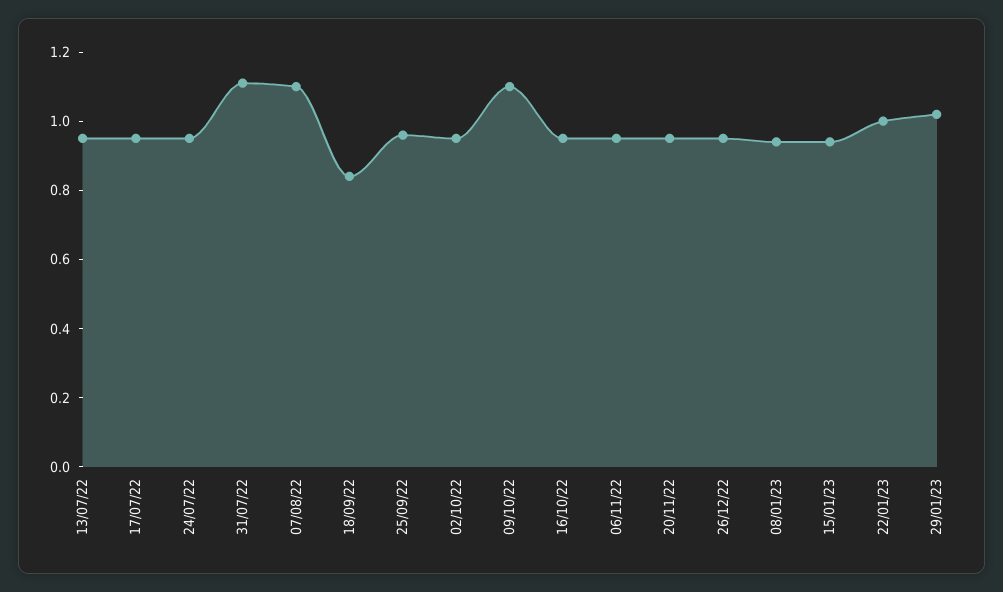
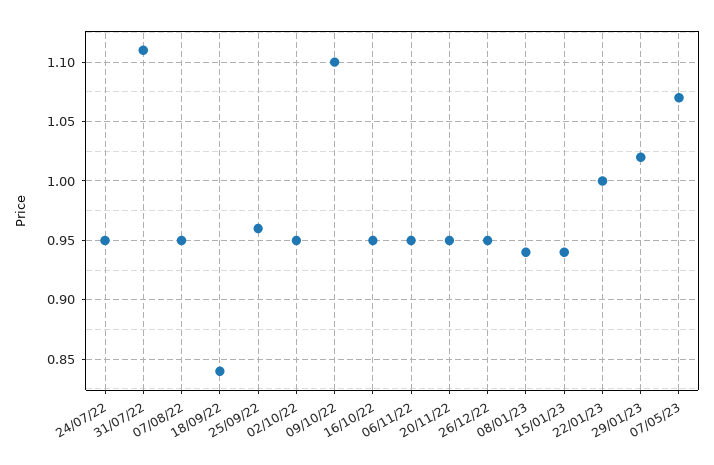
13/07/22: 0.95 -> none
17/07/22: 0.95 -> none
07/08/22: 1.1 -> 0.95
07/05/23: none -> 1.07

